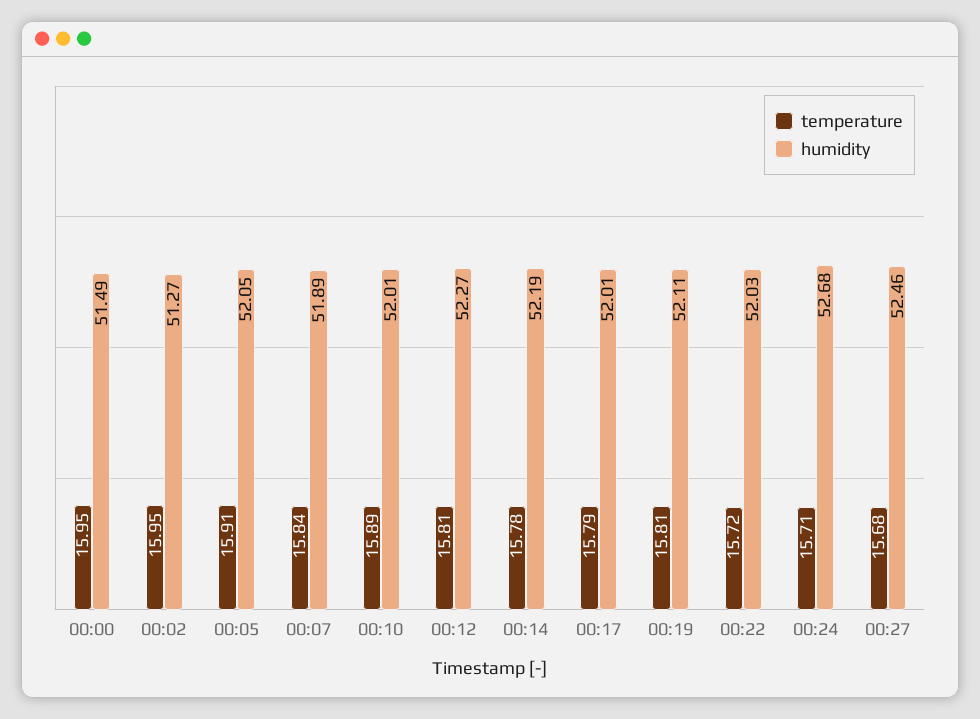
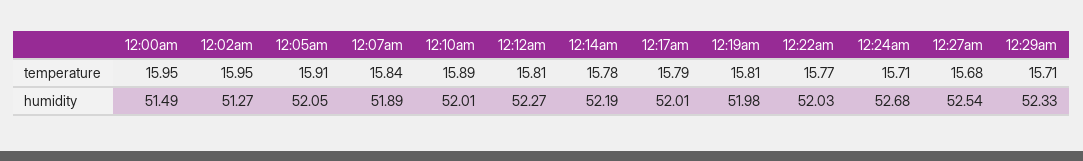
humidity, 00:19: 52.11 -> 51.98
temperature, 00:22: 15.72 -> 15.77
humidity, 00:27: 52.46 -> 52.54
temperature, 12:29am: none -> 15.71
humidity, 12:29am: none -> 52.33

